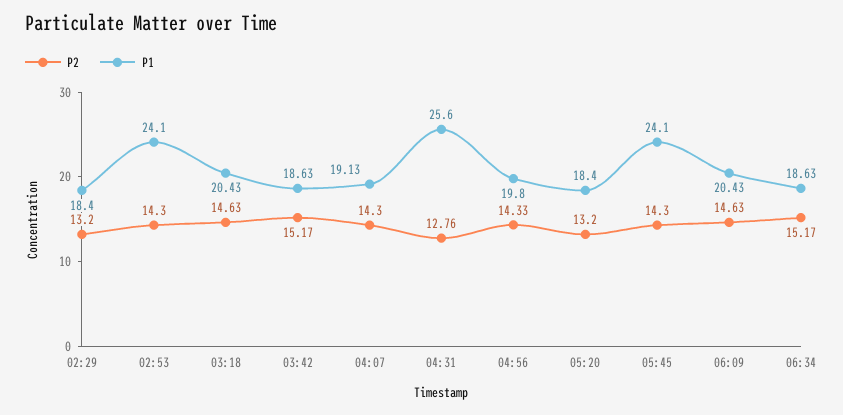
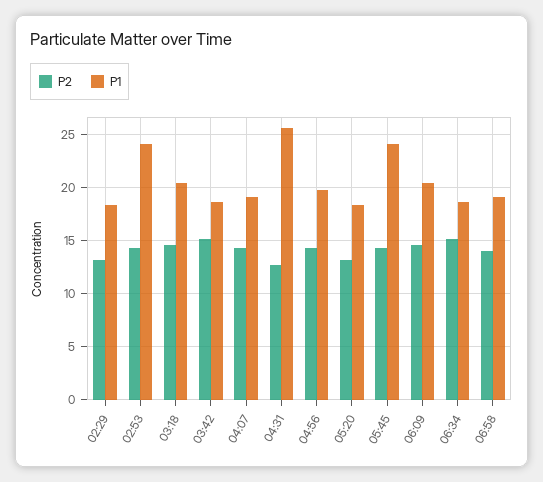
P2, 06:58: none -> 14
P1, 06:58: none -> 19

